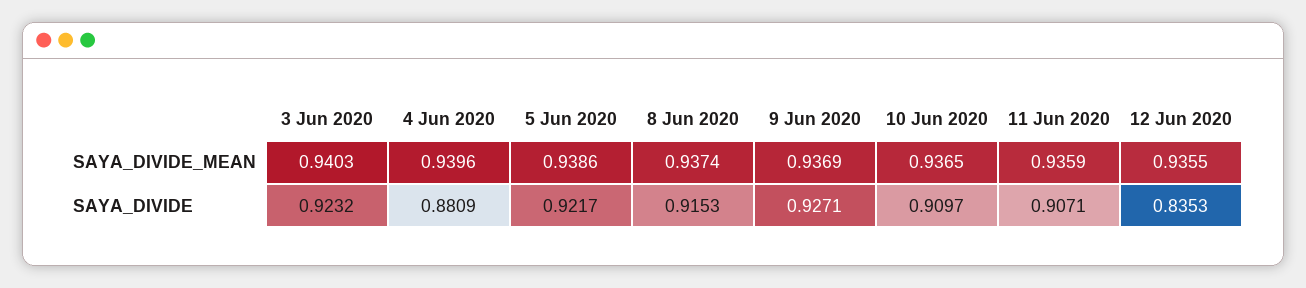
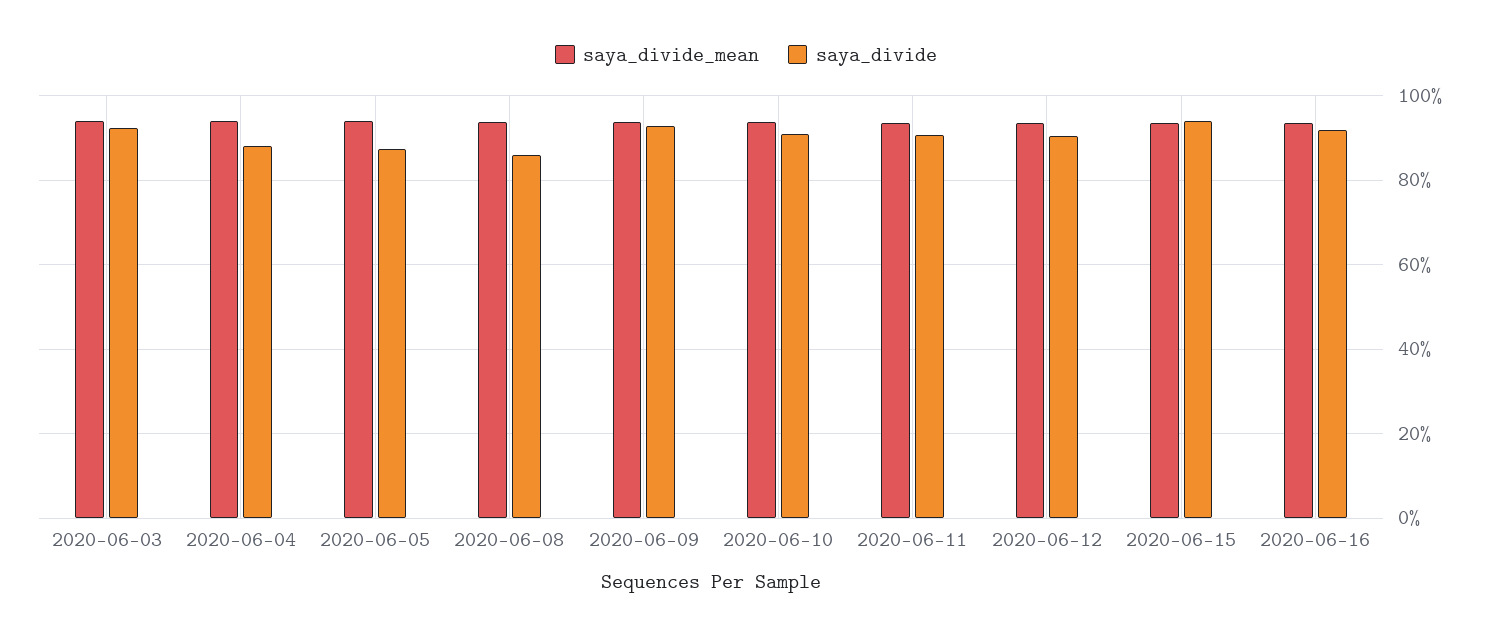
SAYA_DIVIDE, 5 Jun 2020: 0.9217 -> 0.88
SAYA_DIVIDE, 8 Jun 2020: 0.9153 -> 0.86
SAYA_DIVIDE, 12 Jun 2020: 0.8353 -> 0.9
SAYA_DIVIDE_MEAN, 2020-06-15: none -> 0.94
SAYA_DIVIDE, 2020-06-15: none -> 0.94
SAYA_DIVIDE_MEAN, 2020-06-16: none -> 0.94
SAYA_DIVIDE, 2020-06-16: none -> 0.92

